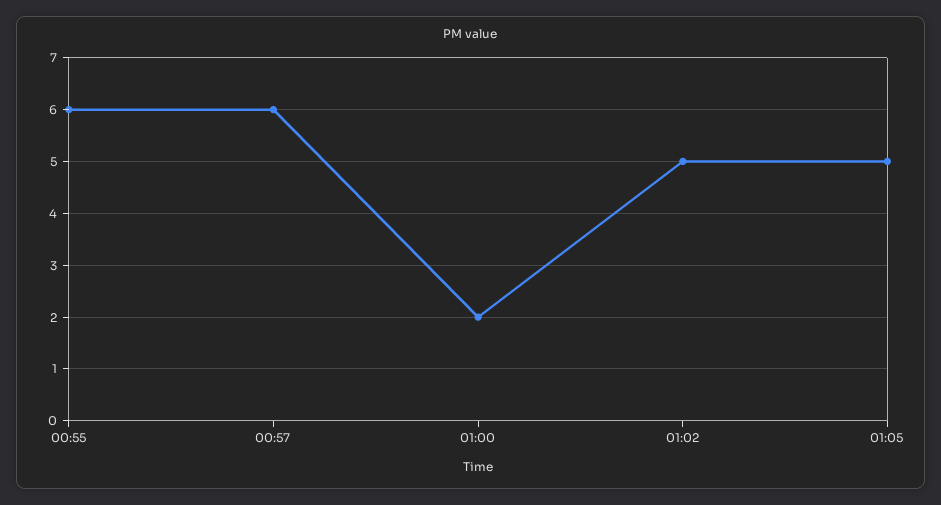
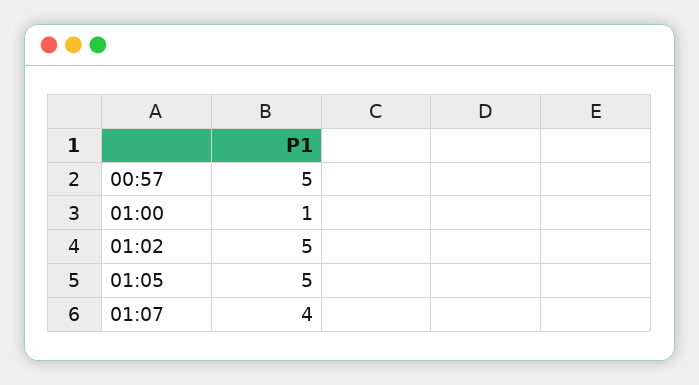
00:55: 6 -> none
00:57: 6 -> 5
01:00: 2 -> 1
01:07: none -> 4

